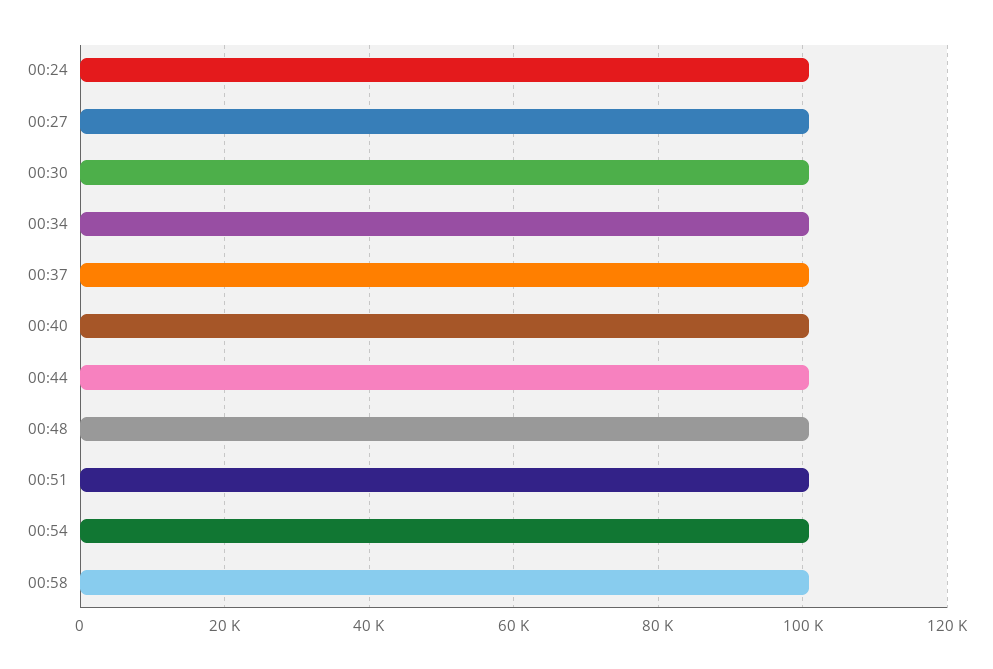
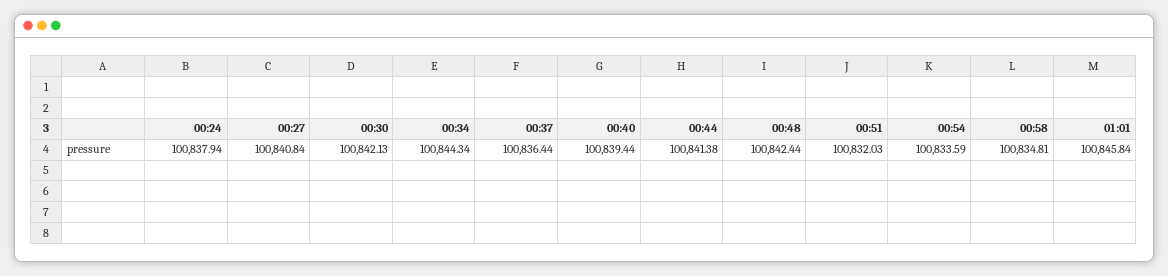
01:01: none -> 100845.84

